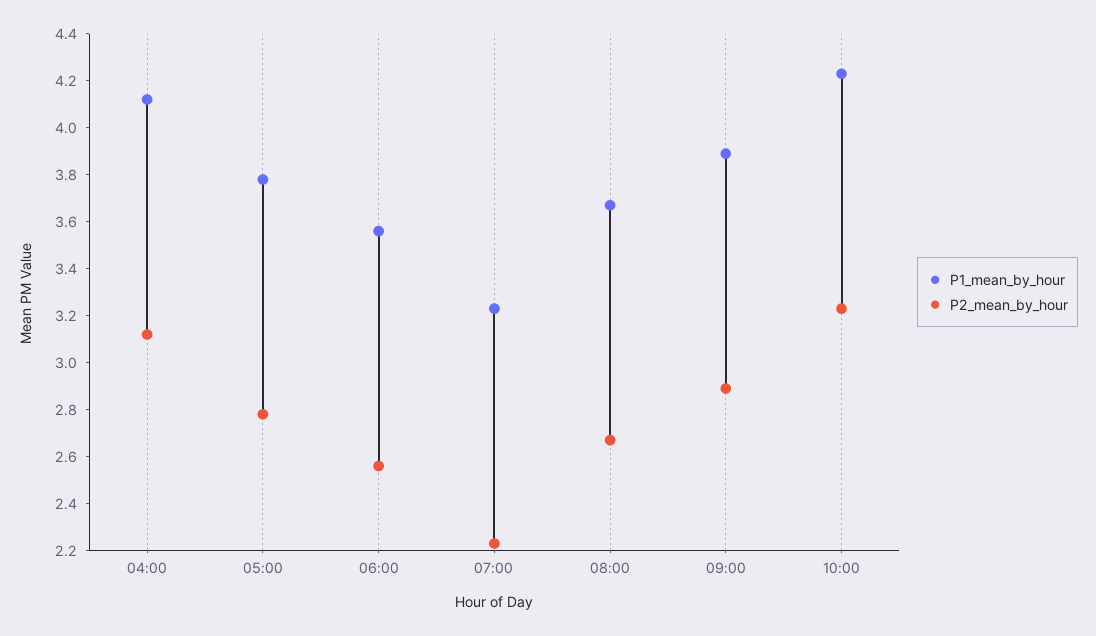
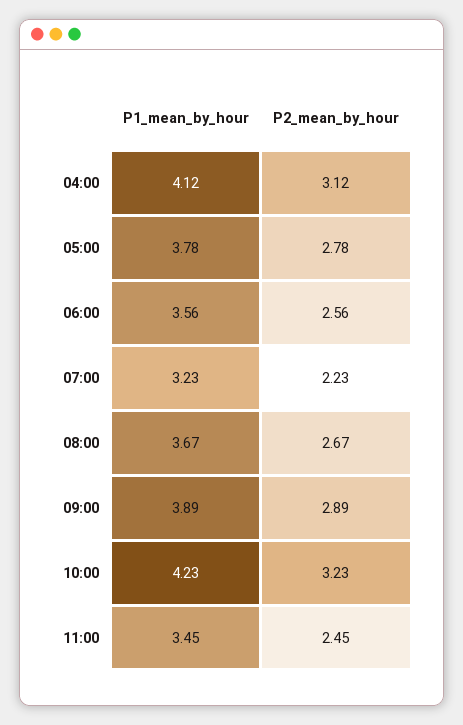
P1_mean_by_hour, 11:00: none -> 3.45
P2_mean_by_hour, 11:00: none -> 2.45

